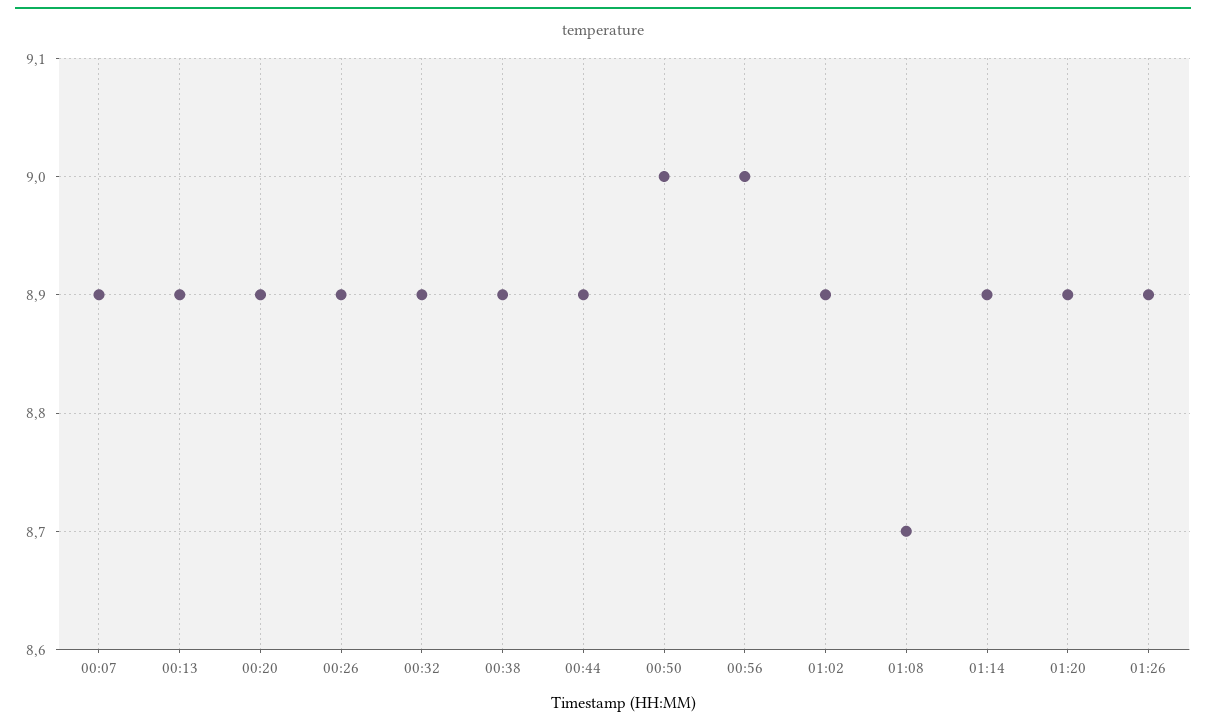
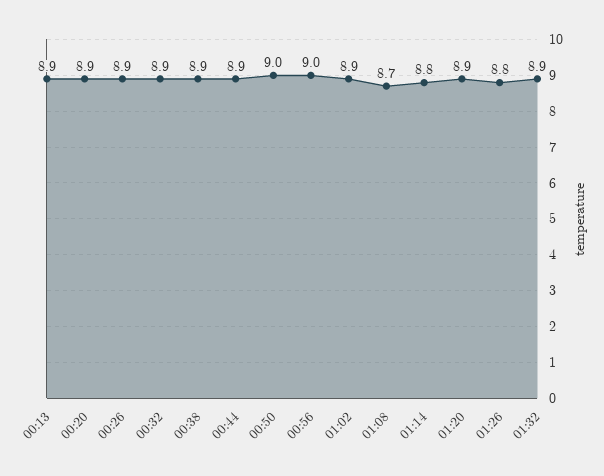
00:07: 8.9 -> none
01:14: 8.9 -> 8.8
01:26: 8.9 -> 8.8
01:32: none -> 8.9

